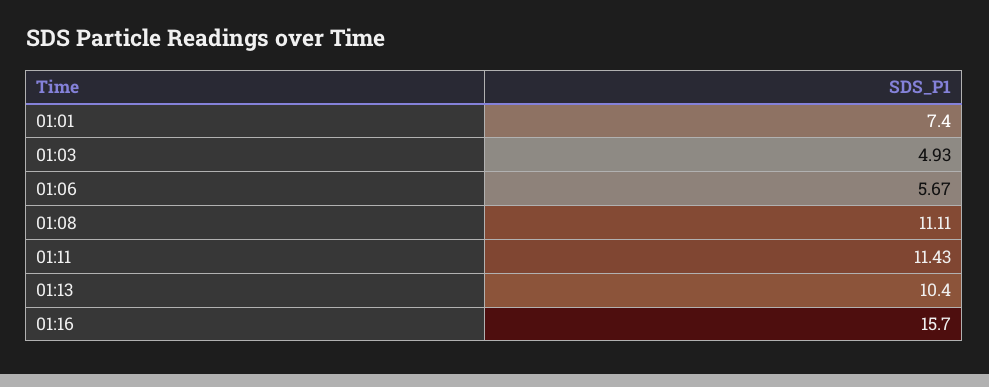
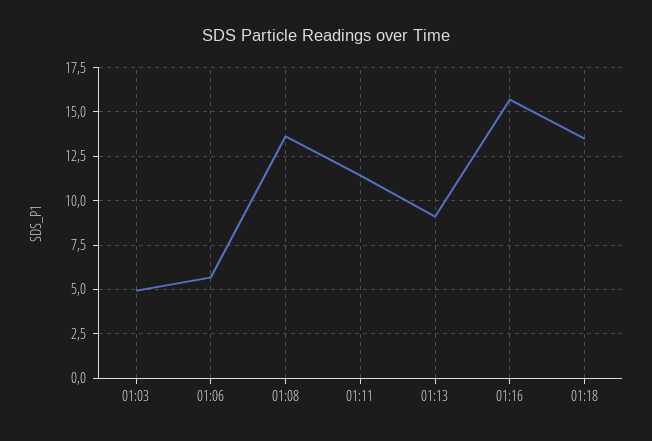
01:01: 7.4 -> none
01:08: 11.11 -> 13.5
01:13: 10.4 -> 9
01:18: none -> 13.5

